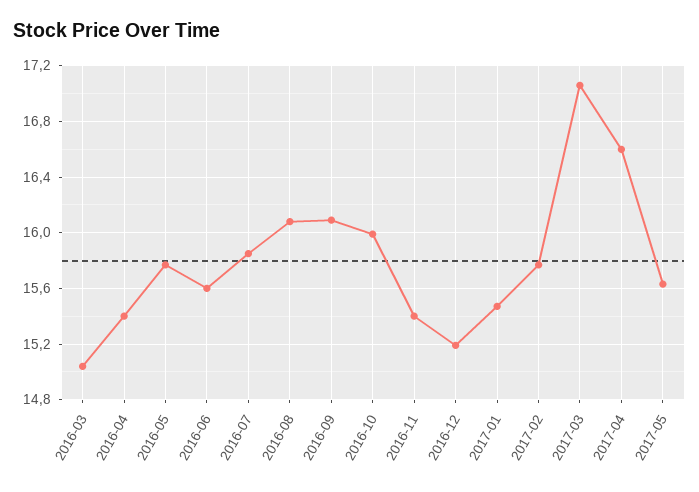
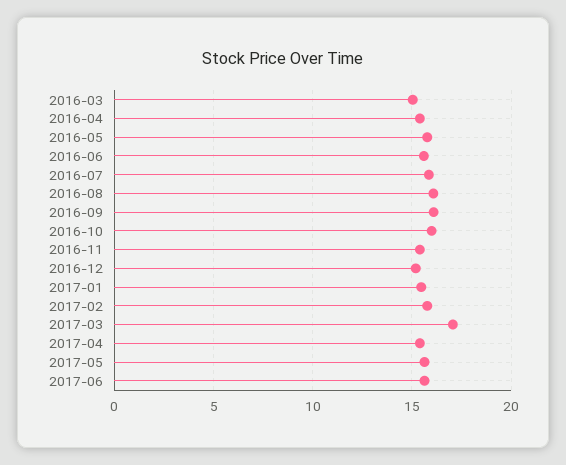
2017-04: 16.6 -> 15.5
2017-06: none -> 15.5

